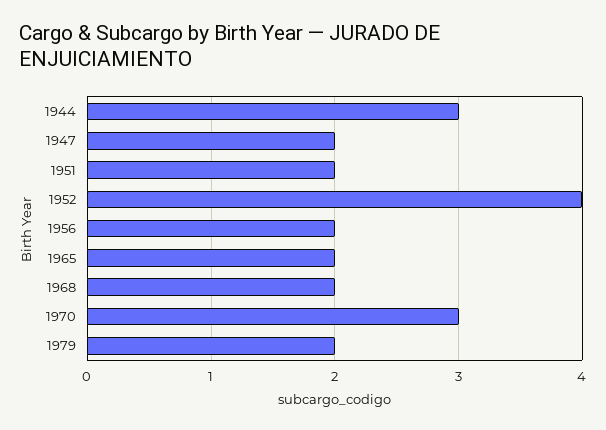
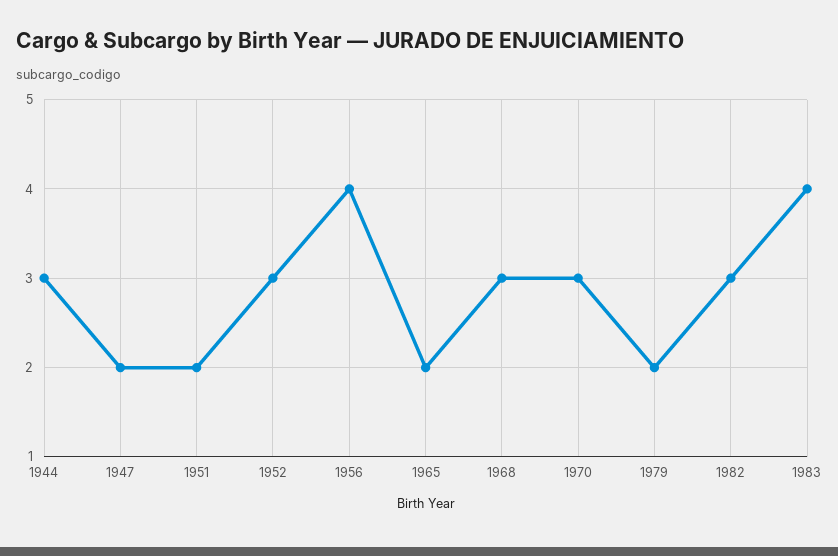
1952: 4 -> 3
1956: 2 -> 4
1968: 2 -> 3
1982: none -> 3
1983: none -> 4

